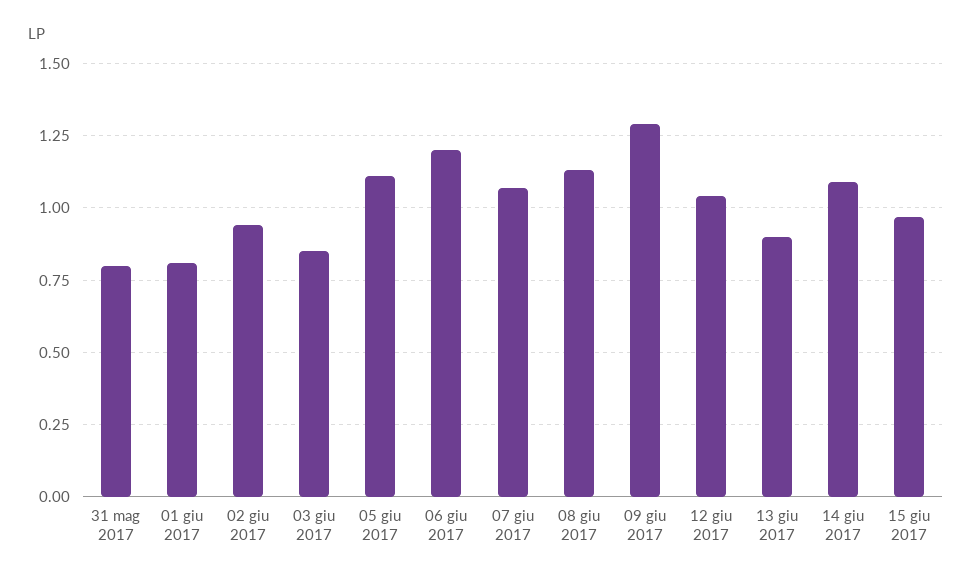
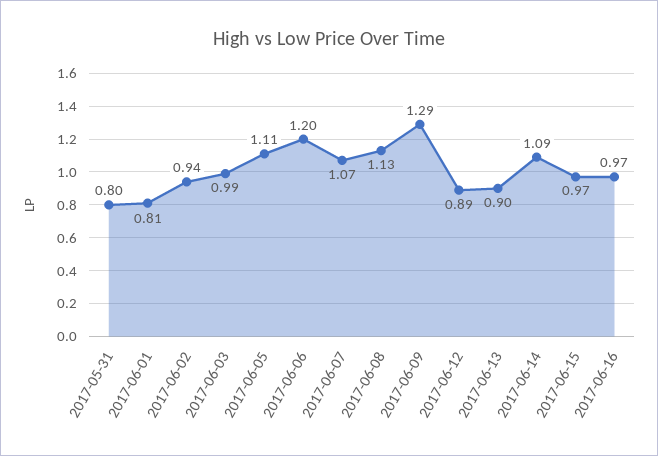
03 giu 2017: 0.85 -> 0.99
12 giu 2017: 1.05 -> 0.89
2017-06-16: none -> 0.97

